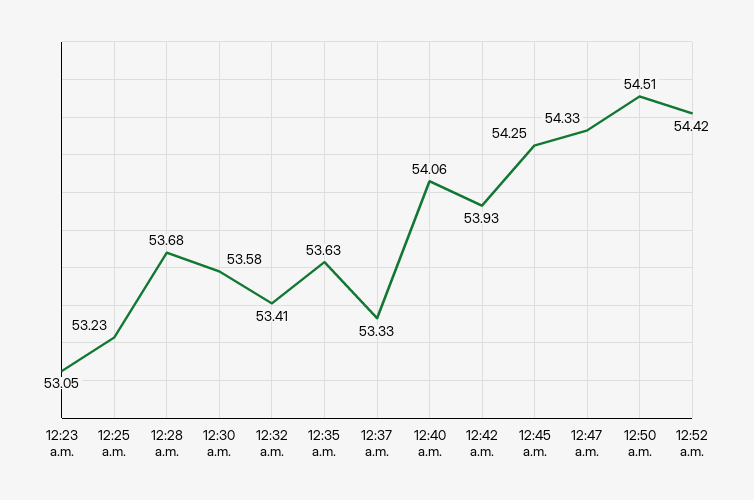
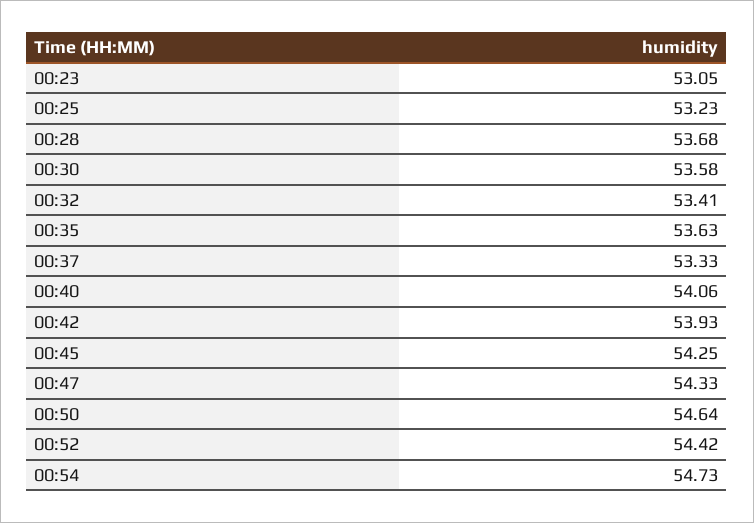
12:50 a.m.: 54.51 -> 54.64
00:54: none -> 54.73

